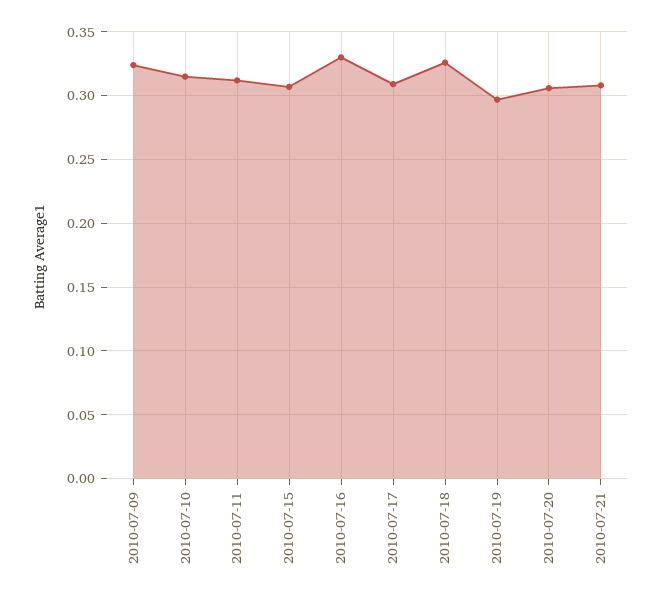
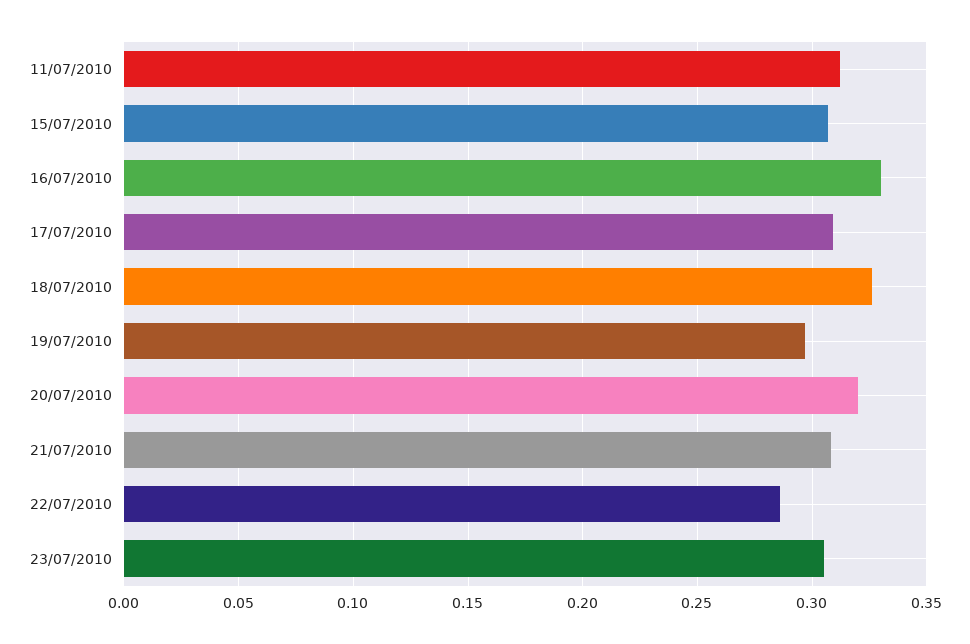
2010-07-09: 0.325 -> none
2010-07-10: 0.315 -> none
2010-07-20: 0.305 -> 0.32
22/07/2010: none -> 0.285
23/07/2010: none -> 0.305

